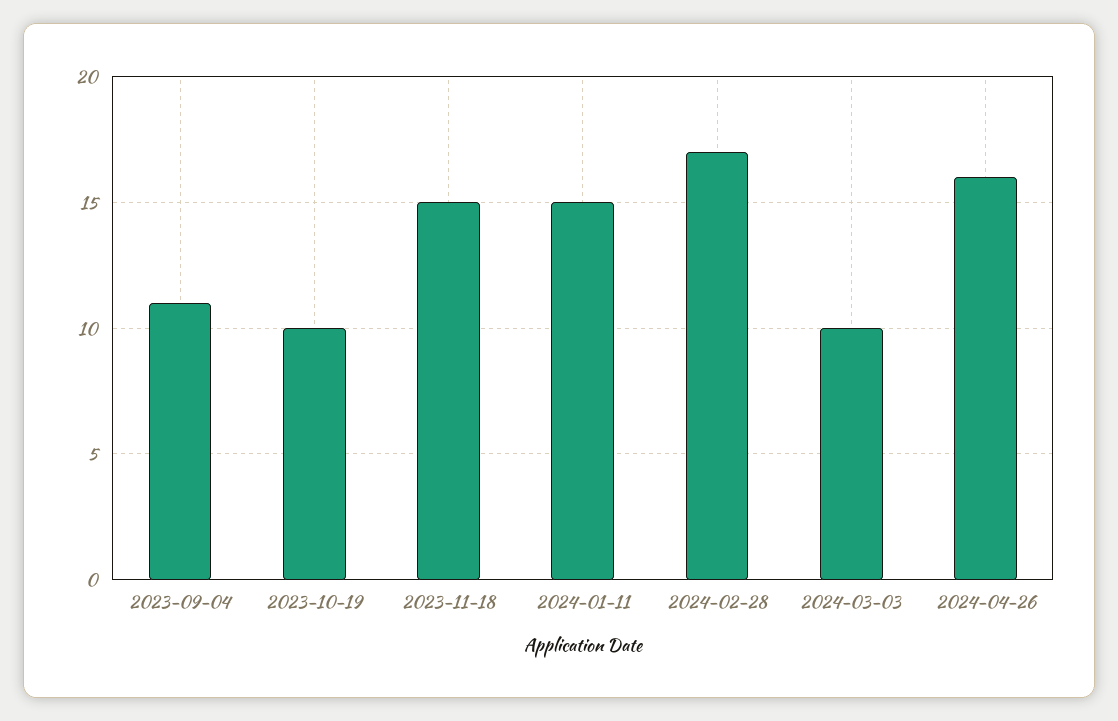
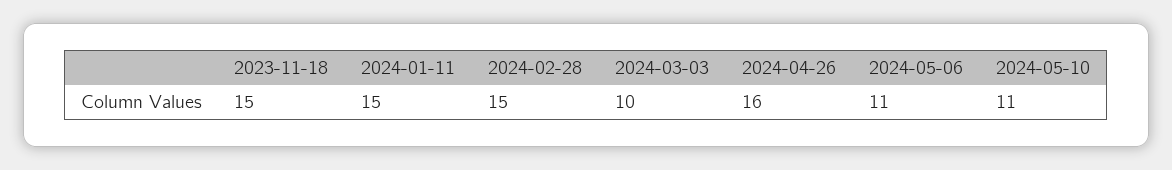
2023-09-04: 11 -> none
2023-10-19: 10 -> none
2024-02-28: 17 -> 15
2024-05-06: none -> 11
2024-05-10: none -> 11

